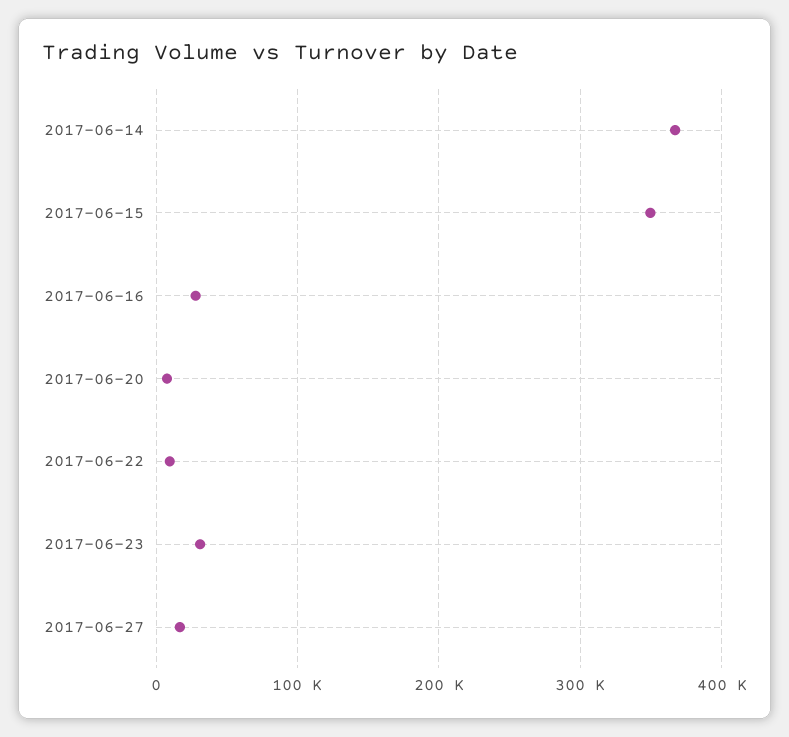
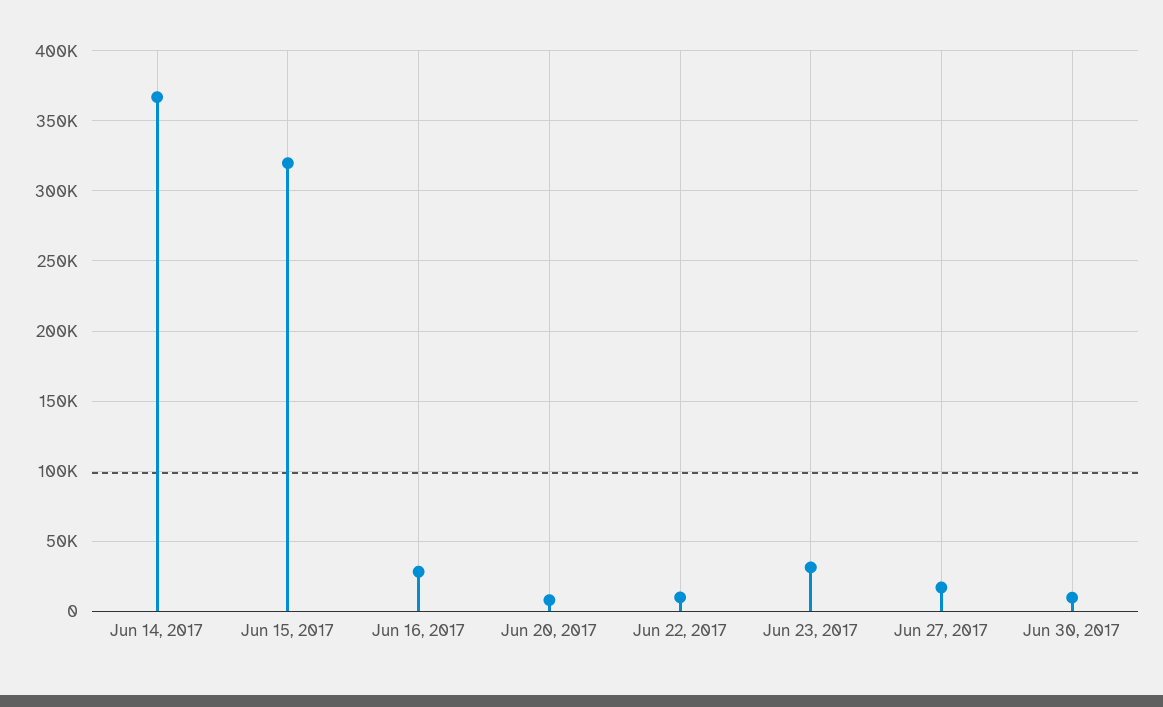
2017-06-15: 350000 -> 320000
Jun 30, 2017: none -> 10000

